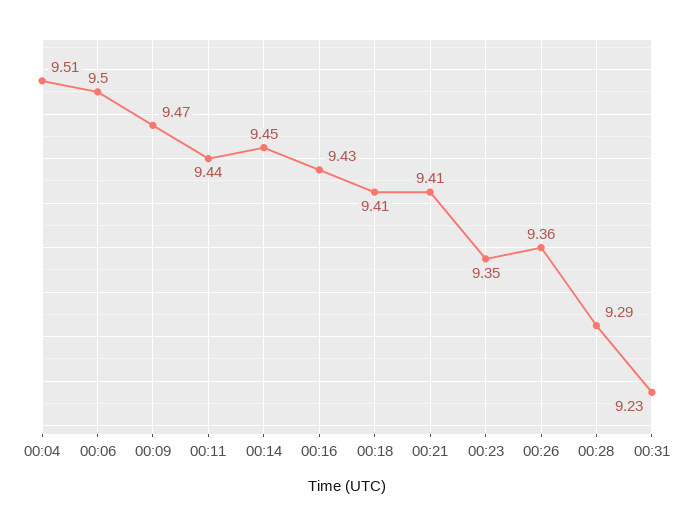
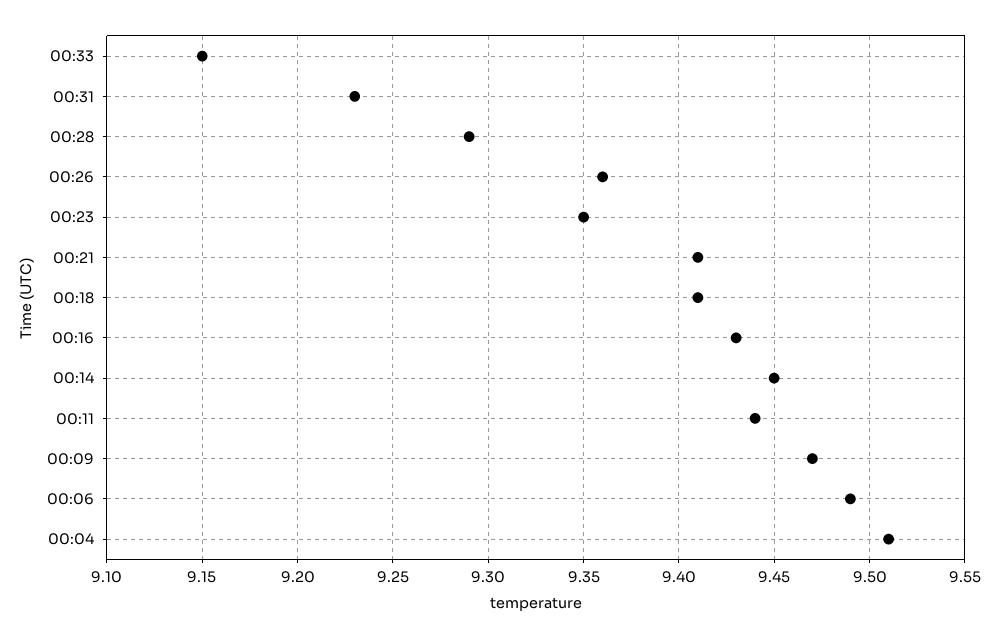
00:06: 9.5 -> 9.49
00:33: none -> 9.15

